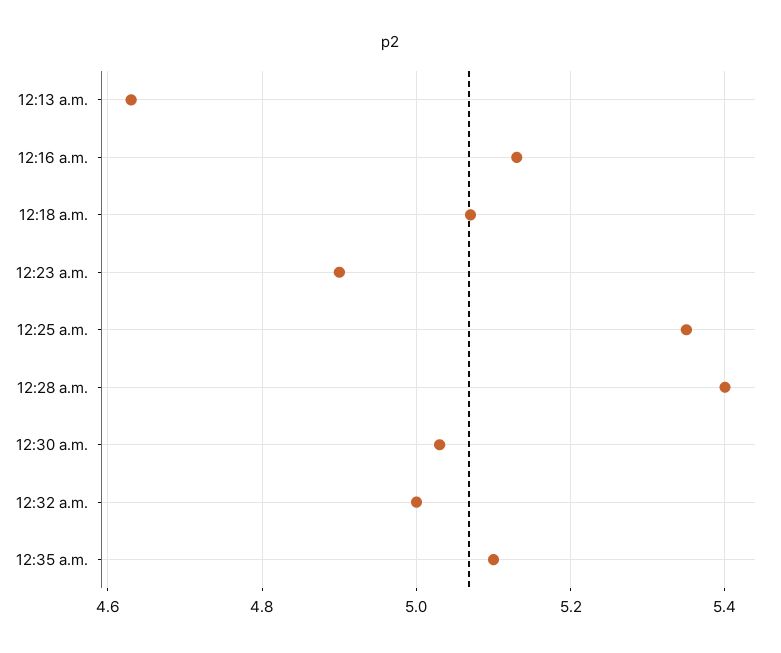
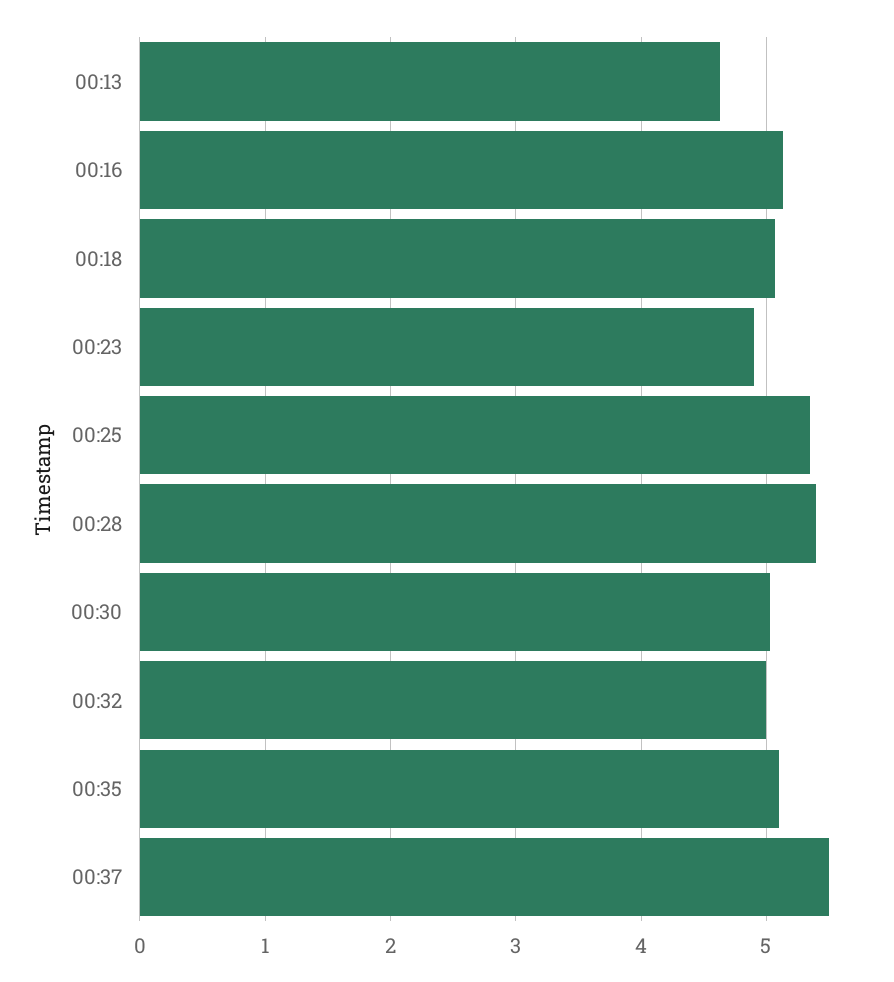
00:37: none -> 5.5

